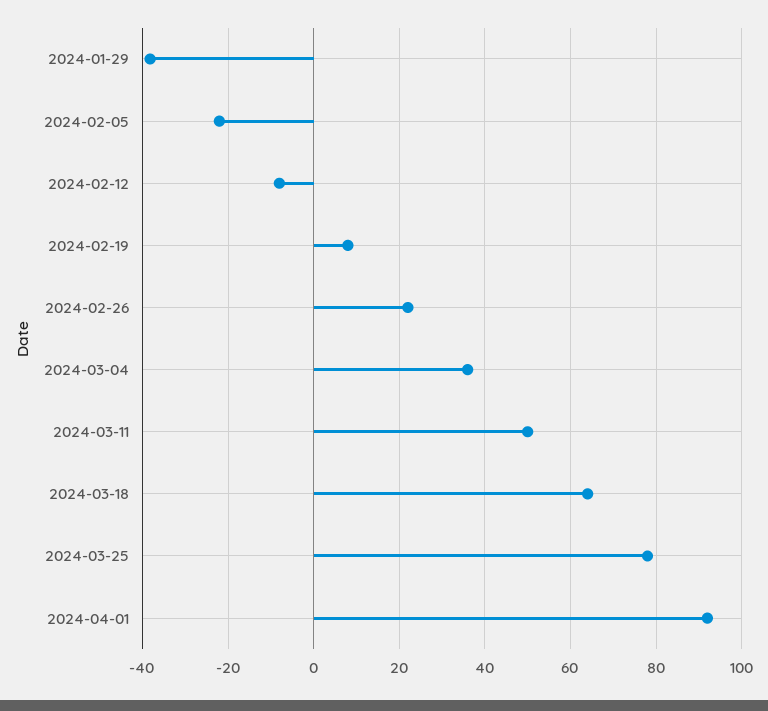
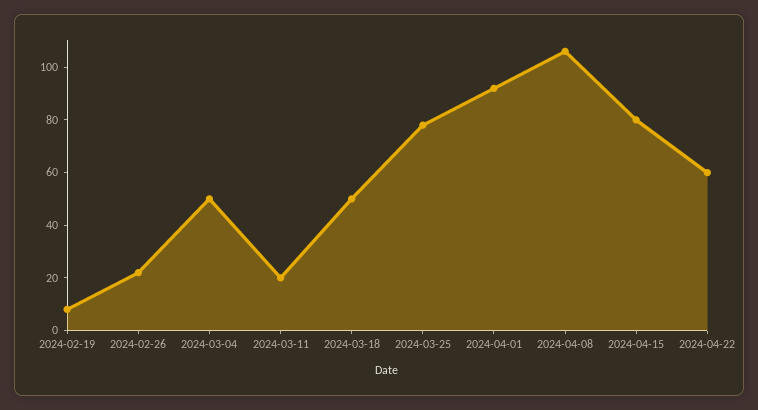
2024-01-29: -38 -> none
2024-02-05: -22 -> none
2024-02-12: -8 -> none
2024-03-04: 36 -> 50
2024-03-11: 50 -> 20
2024-03-18: 64 -> 50
2024-04-08: none -> 105
2024-04-15: none -> 80
2024-04-22: none -> 60

